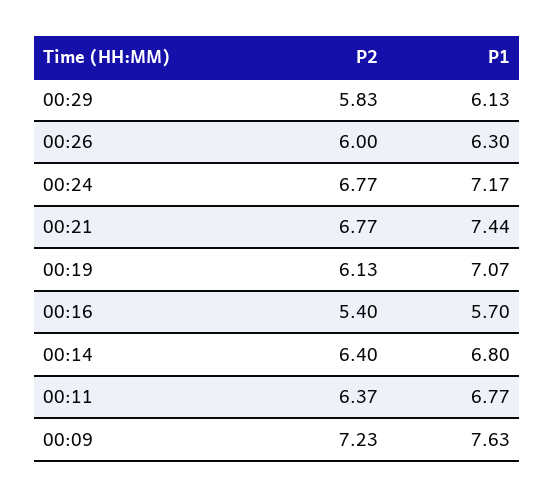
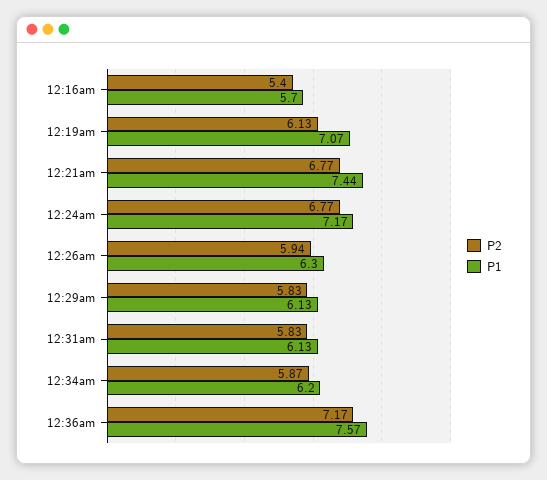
P2, 00:26: 6 -> 5.94
P2, 00:14: 6.4 -> none
P1, 00:14: 6.8 -> none
P2, 00:11: 6.37 -> none
P1, 00:11: 6.77 -> none
P2, 00:09: 7.23 -> none
P1, 00:09: 7.63 -> none
P2, 12:31am: none -> 5.83
P1, 12:31am: none -> 6.13
P2, 12:34am: none -> 5.87
P1, 12:34am: none -> 6.2
P2, 12:36am: none -> 7.17
P1, 12:36am: none -> 7.57

